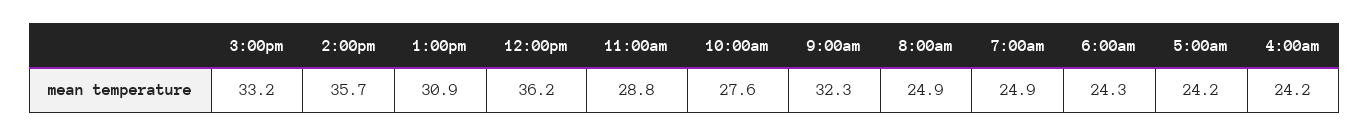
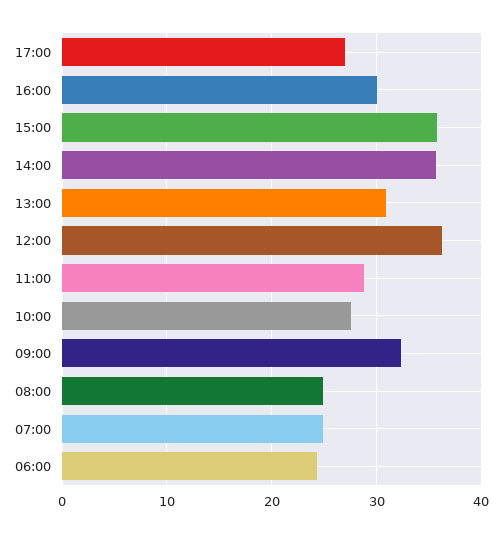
3:00pm: 33.2 -> 36
5:00am: 24.2 -> none
4:00am: 24.2 -> none
17:00: none -> 27
16:00: none -> 30

